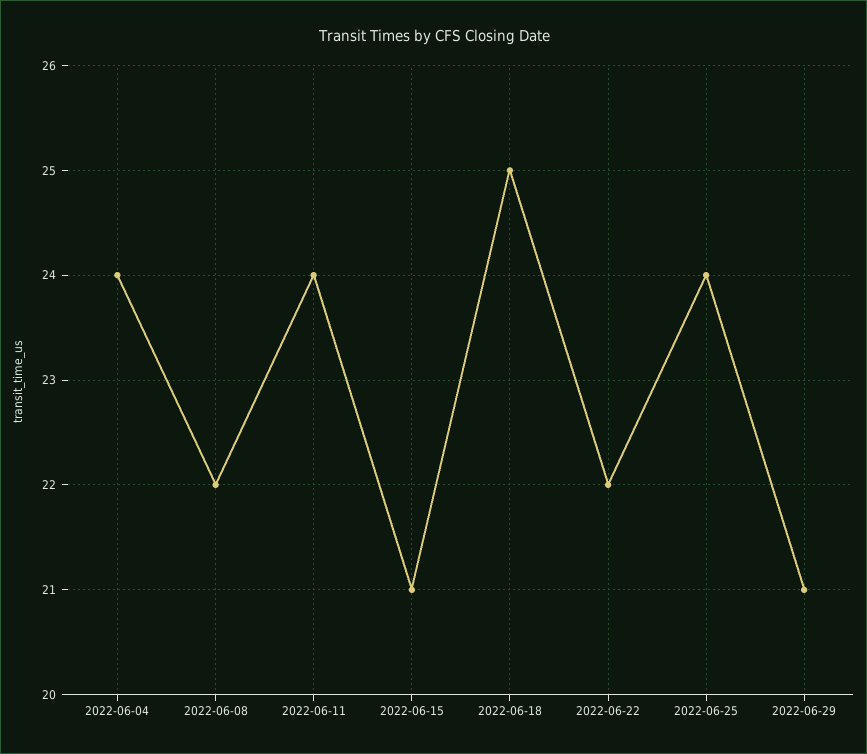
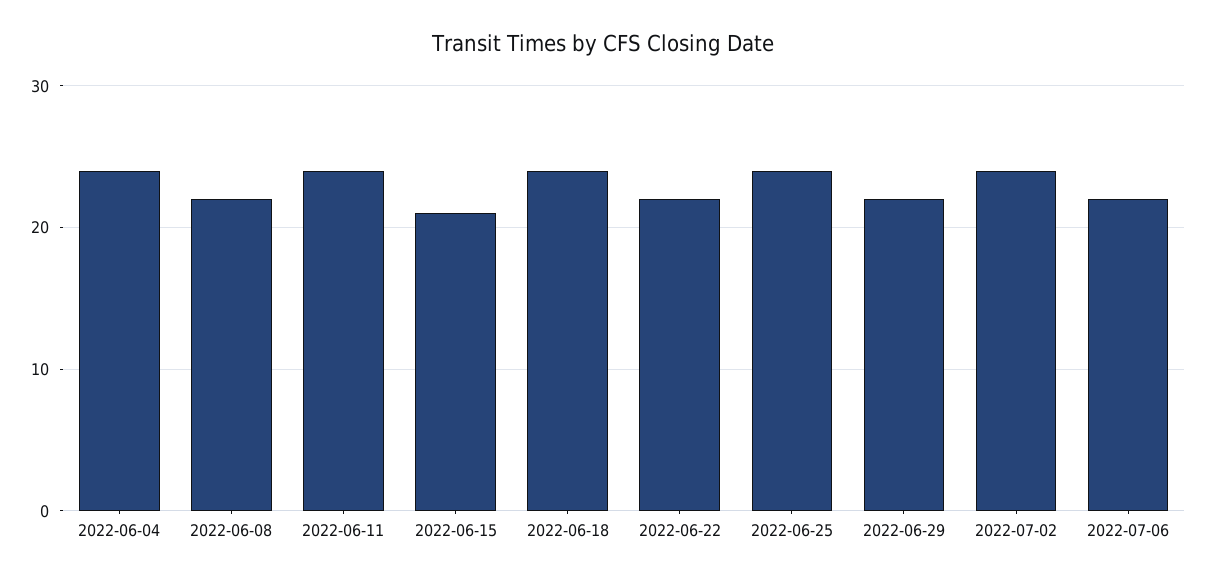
2022-06-18: 25 -> 24
2022-06-29: 21 -> 22
2022-07-02: none -> 24
2022-07-06: none -> 22

